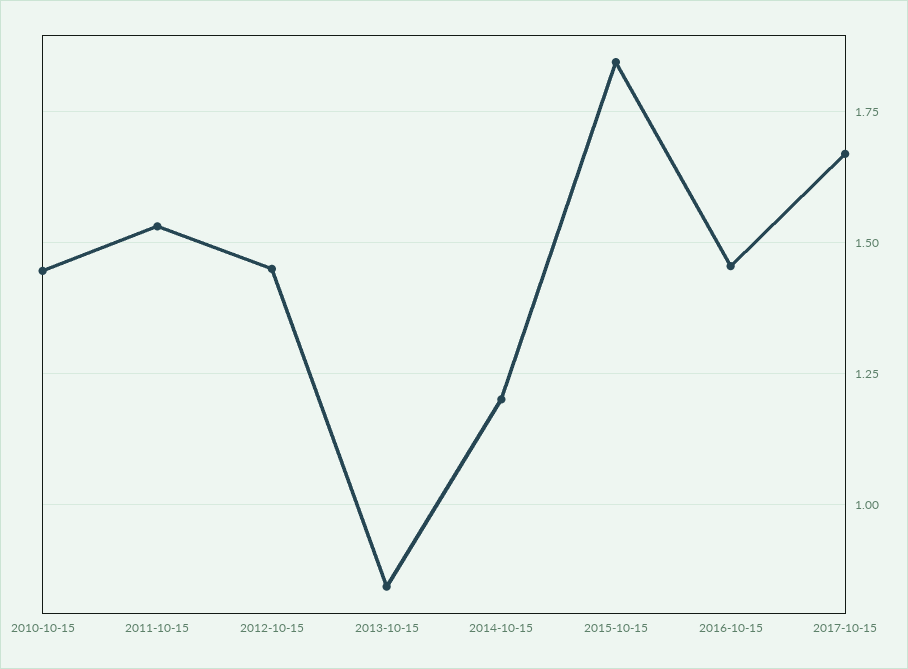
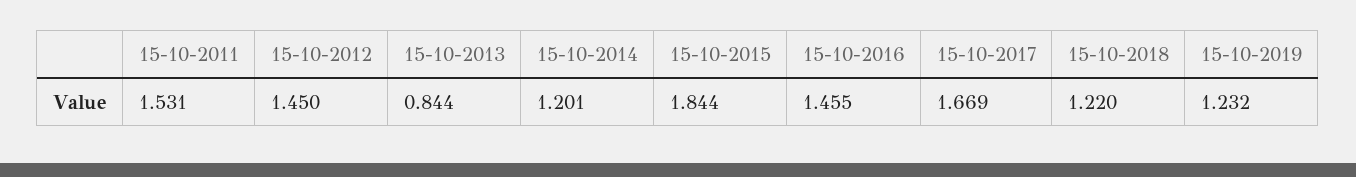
2010-10-15: 1.45 -> none
15-10-2018: none -> 1.22
15-10-2019: none -> 1.232

